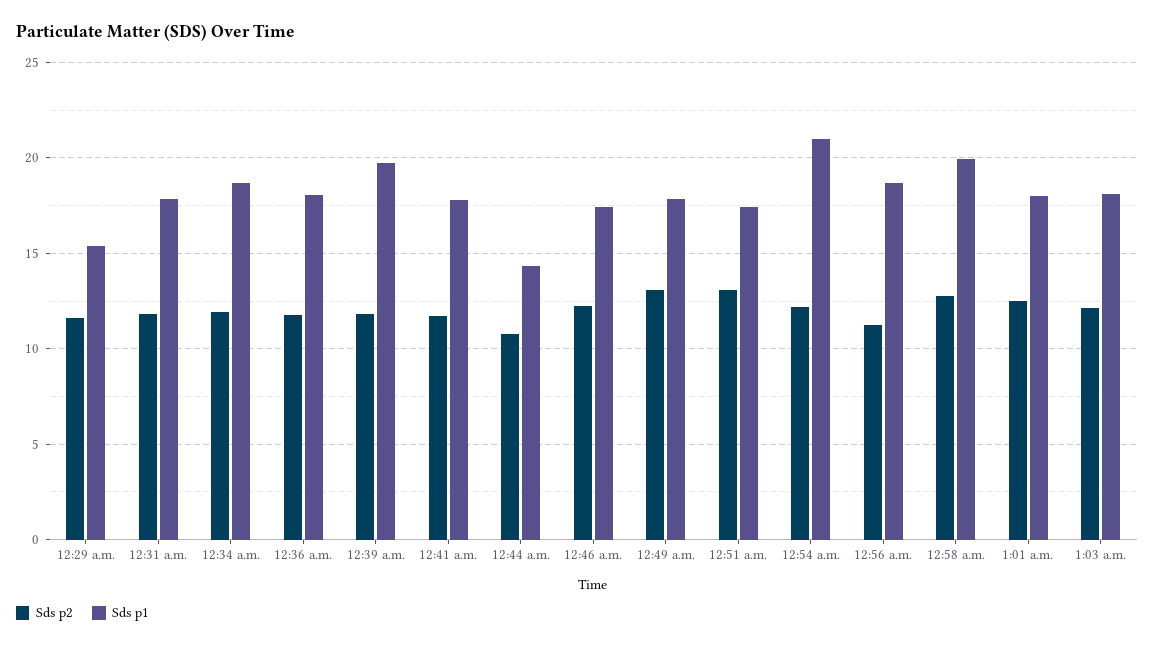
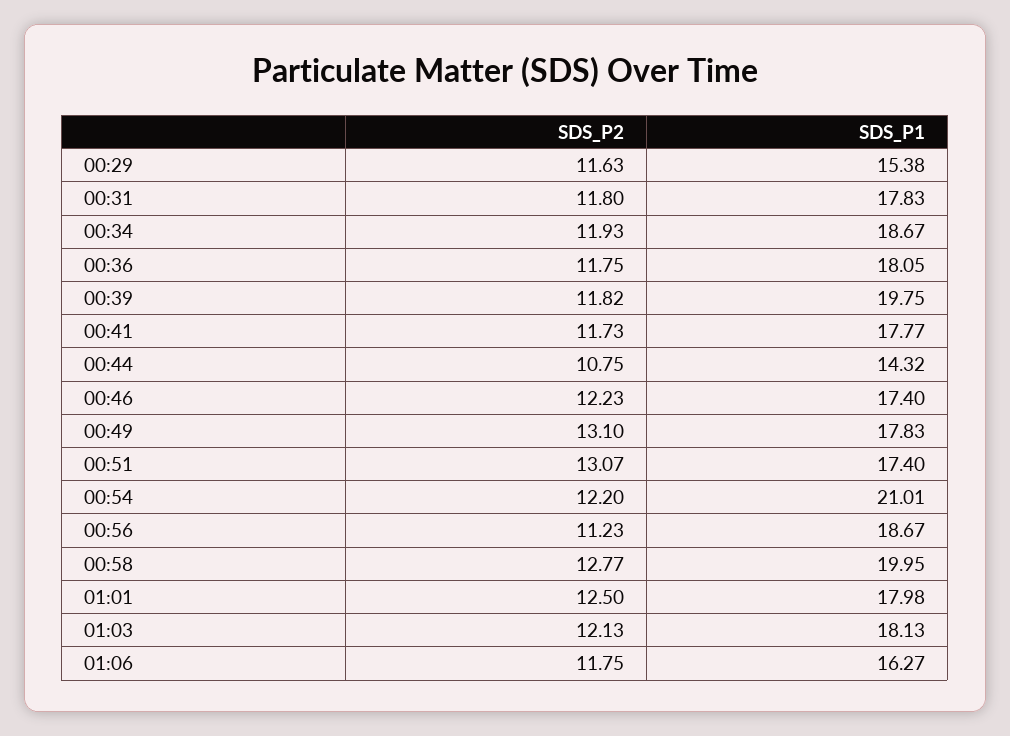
Sds p2, 01:06: none -> 11.75
Sds p1, 01:06: none -> 16.27

